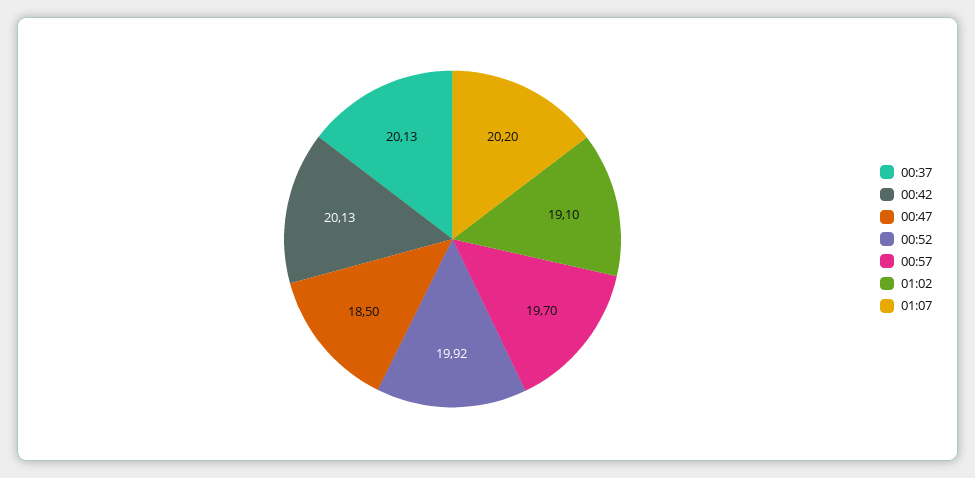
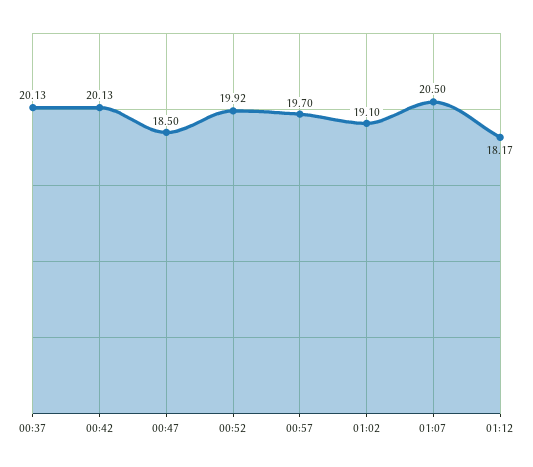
01:07: 20.2 -> 20.5
01:12: none -> 18.17

